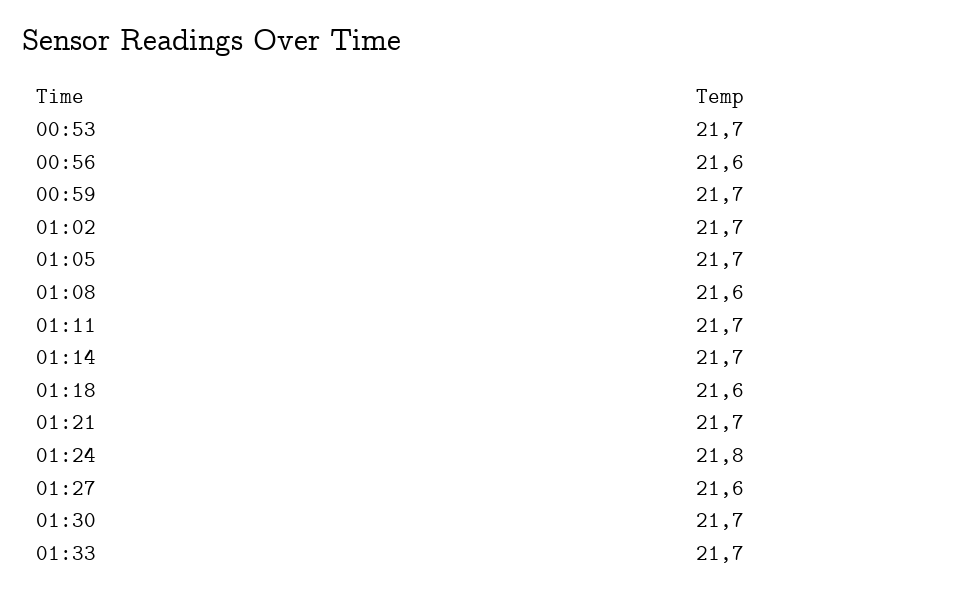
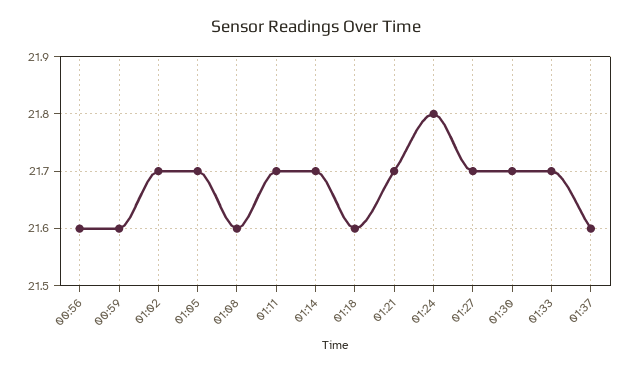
00:53: 21.7 -> none
00:59: 21.7 -> 21.6
01:27: 21.6 -> 21.7
01:37: none -> 21.6

